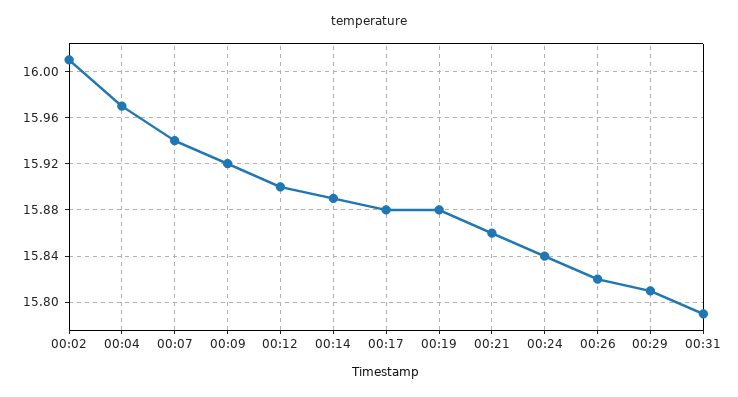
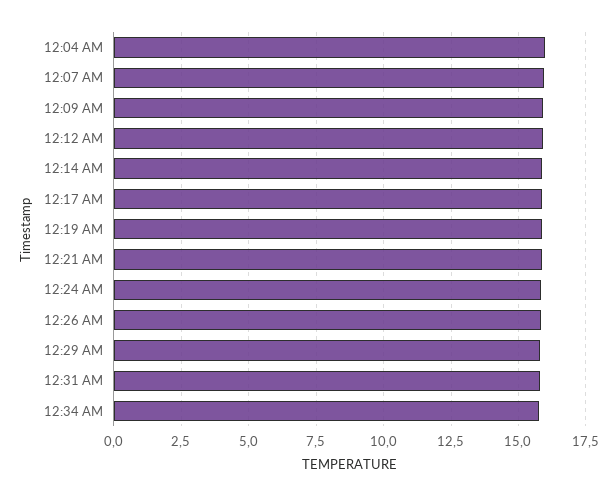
00:02: 16.01 -> none
12:34 AM: none -> 15.75

